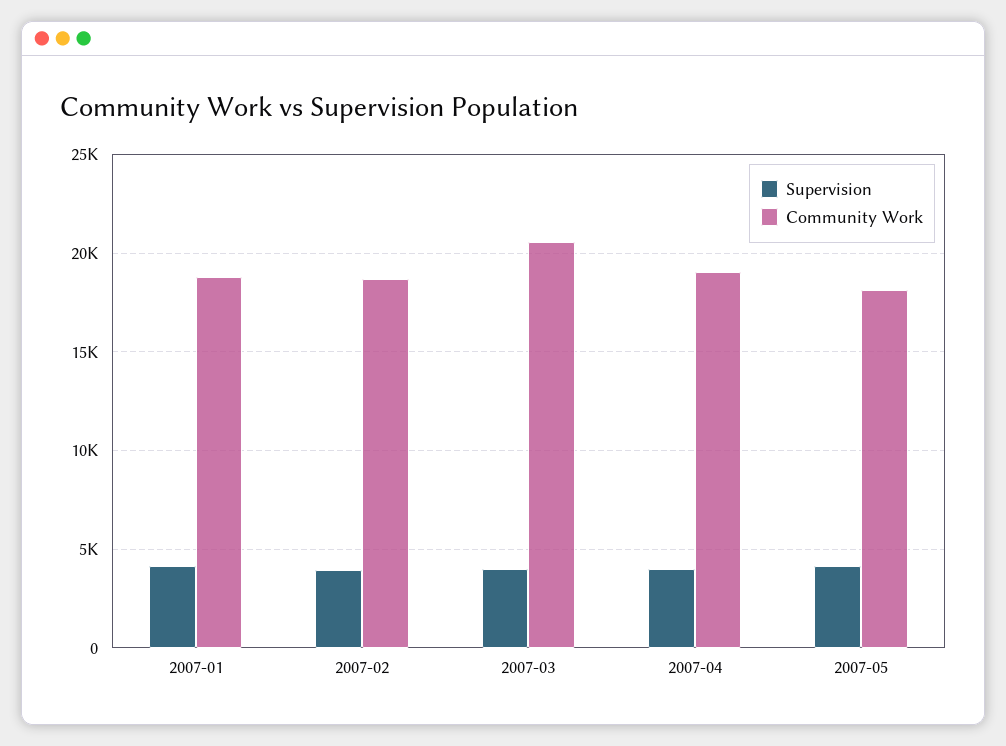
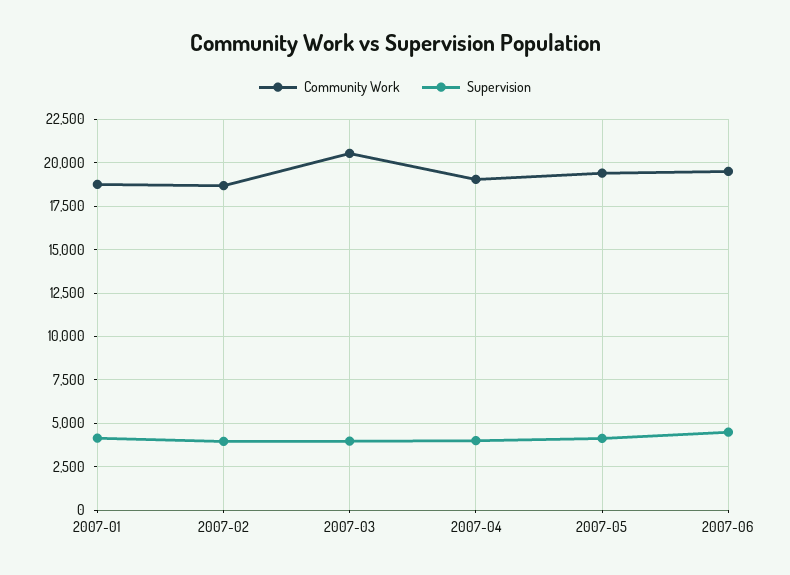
Community Work, 2007-05: 18000 -> 19500
Community Work, 2007-06: none -> 19500
Supervision, 2007-06: none -> 4500

